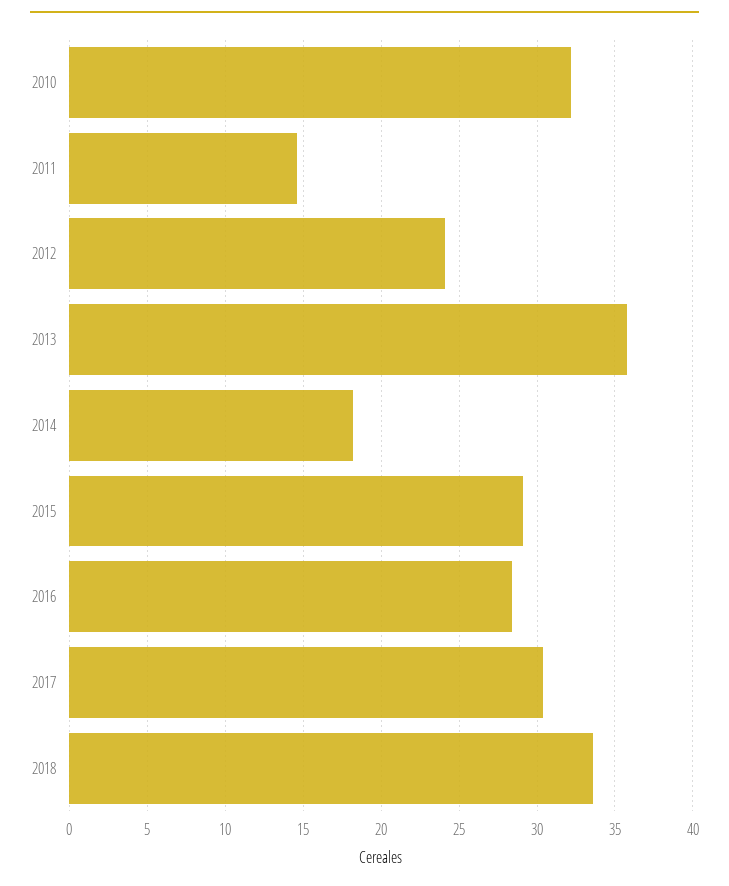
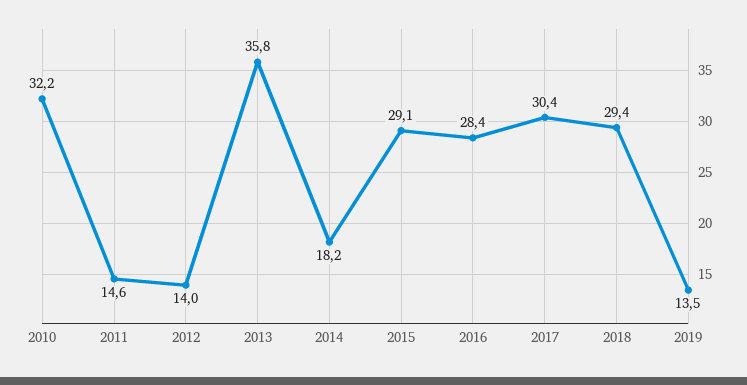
2012: 24 -> 14
2018: 33.5 -> 29.4
2019: none -> 13.5

